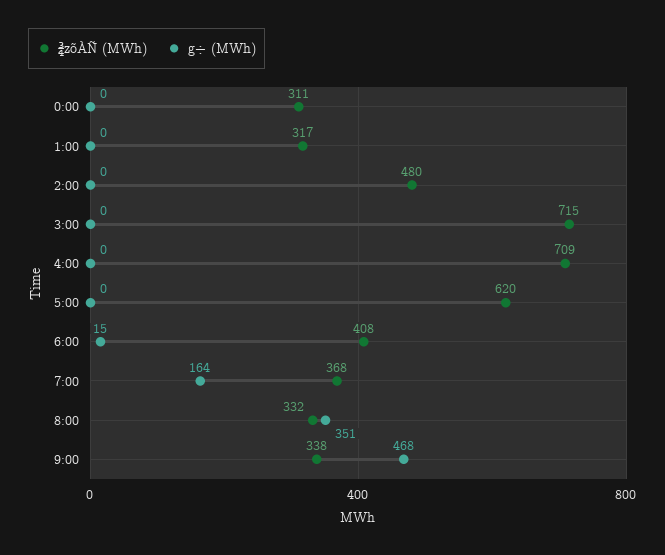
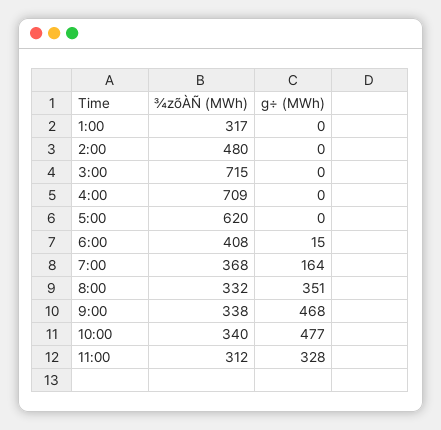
¾zõÀÑ (MWh), 0:00: 311 -> none
g÷ (MWh), 0:00: 0 -> none
¾zõÀÑ (MWh), 10:00: none -> 340
g÷ (MWh), 10:00: none -> 477
¾zõÀÑ (MWh), 11:00: none -> 312
g÷ (MWh), 11:00: none -> 328

